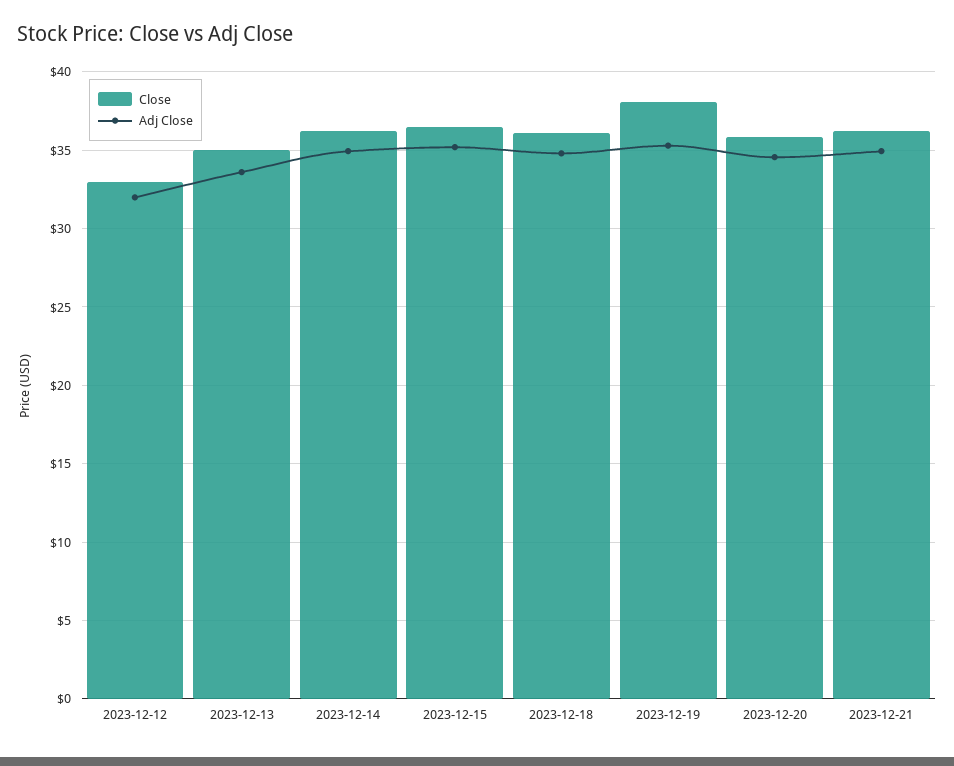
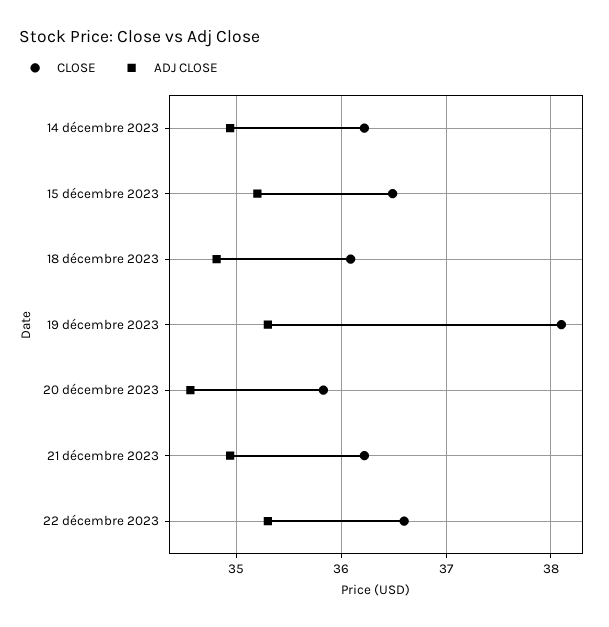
Close, 2023-12-12: 33 -> none
Adj Close, 2023-12-12: 32 -> none
Close, 2023-12-13: 35 -> none
Adj Close, 2023-12-13: 33.5 -> none
Close, 22 décembre 2023: none -> 36.6
Adj Close, 22 décembre 2023: none -> 35.3

